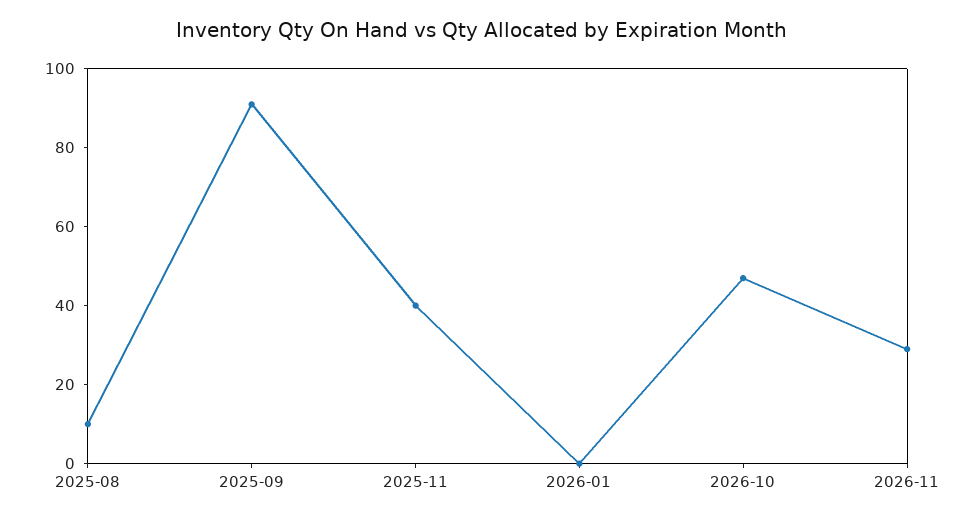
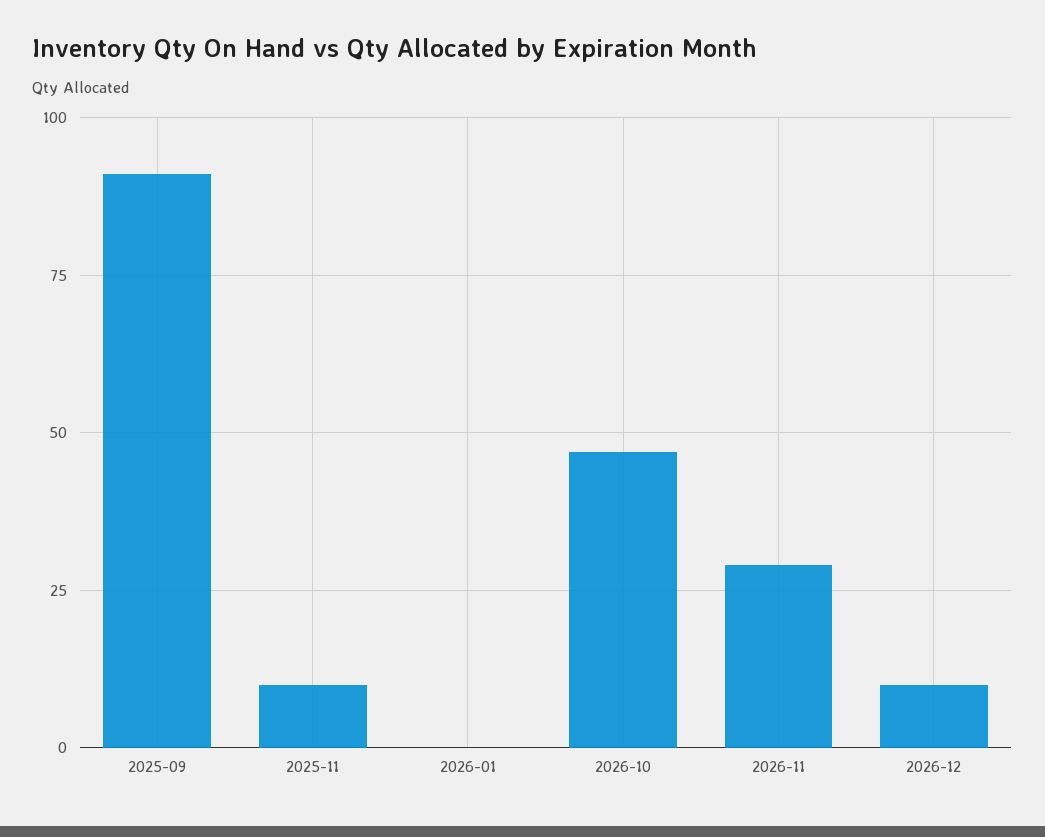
2025-08: 10 -> none
2025-11: 40 -> 10
2026-12: none -> 10

